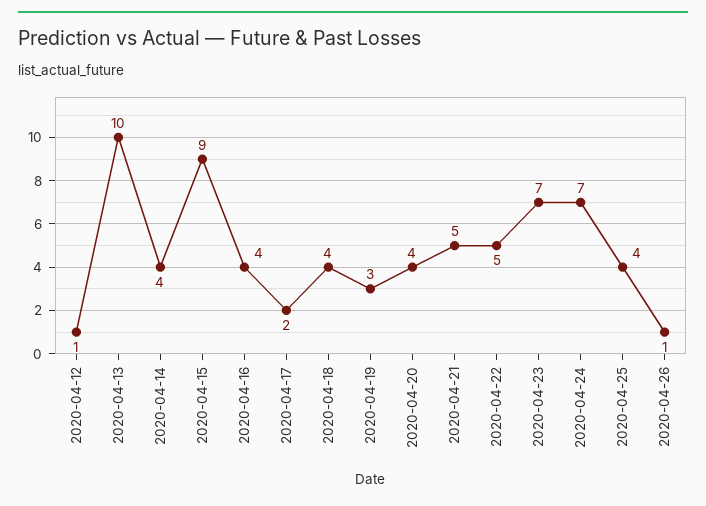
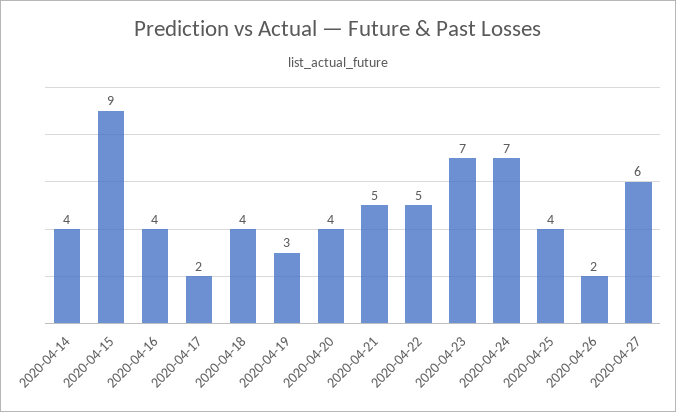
2020-04-12: 1 -> none
2020-04-13: 10 -> none
2020-04-26: 1 -> 2
2020-04-27: none -> 6

